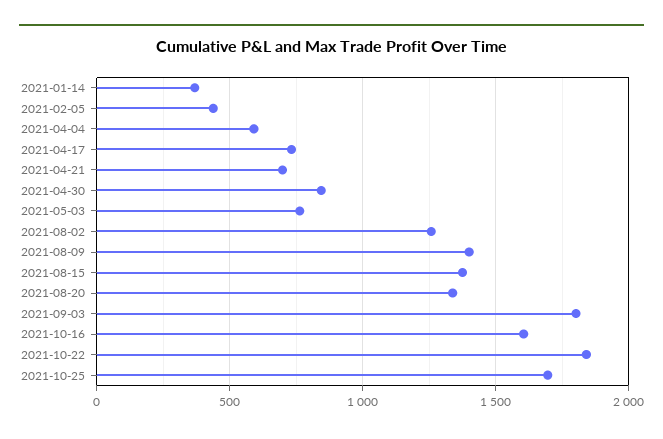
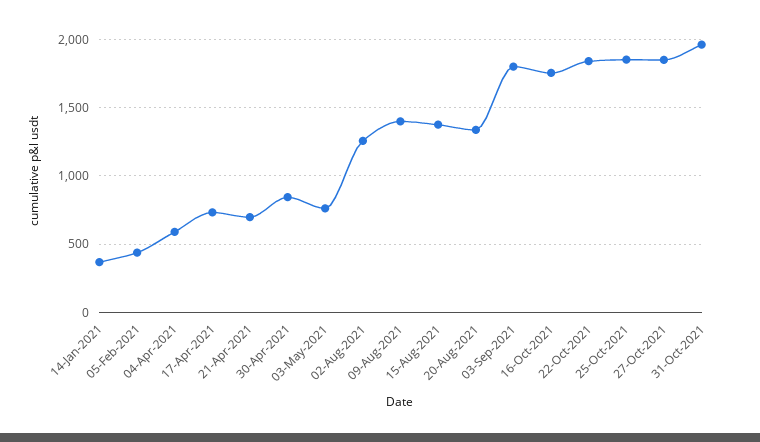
2021-10-16: 1600 -> 1750
2021-10-25: 1700 -> 1850
27-Oct-2021: none -> 1850
31-Oct-2021: none -> 1950

